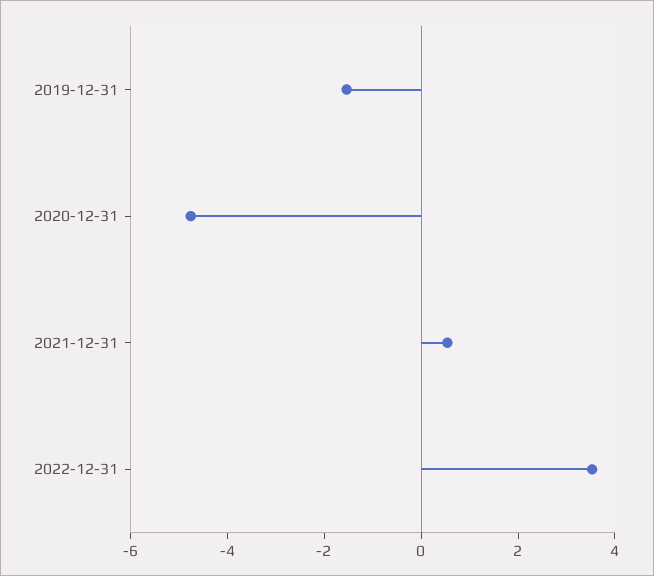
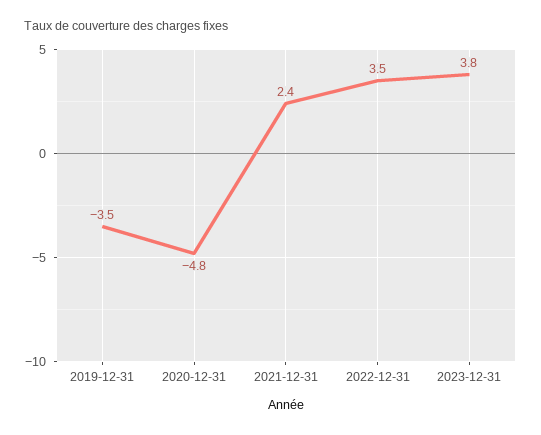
2019-12-31: -1.5 -> -3.5
2021-12-31: 0.5 -> 2.4
2023-12-31: none -> 3.8

